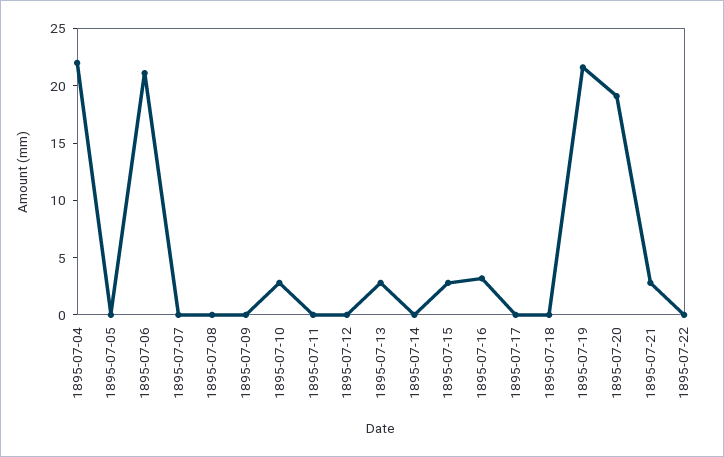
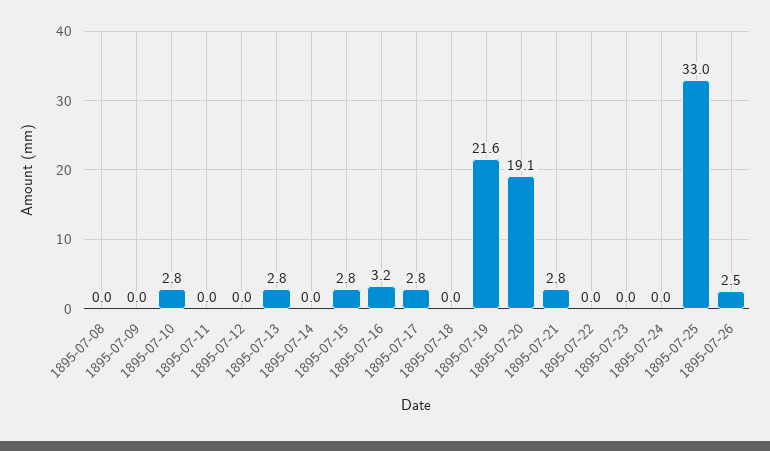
1895-07-04: 22 -> none
1895-07-05: 0 -> none
1895-07-06: 21 -> none
1895-07-07: 0 -> none
1895-07-17: 0 -> 2.8
1895-07-23: none -> 0
1895-07-24: none -> 0
1895-07-25: none -> 33
1895-07-26: none -> 2.5

